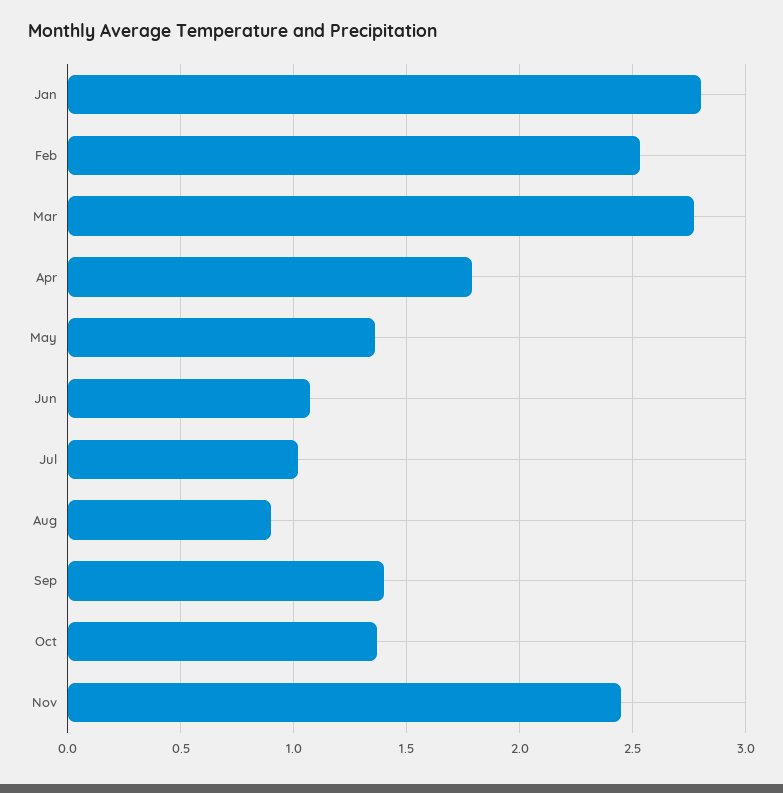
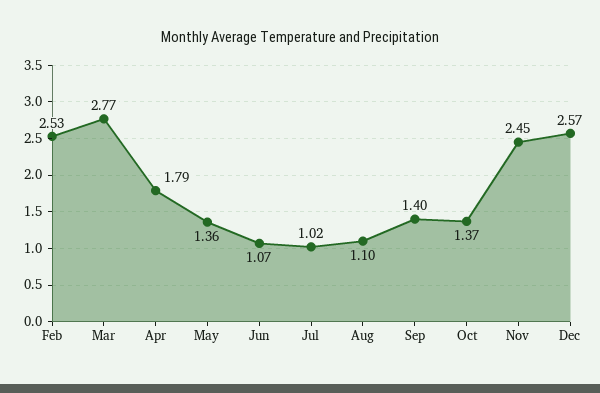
Jan: 2.8 -> none
Aug: 0.9 -> 1.1
Dec: none -> 2.57

